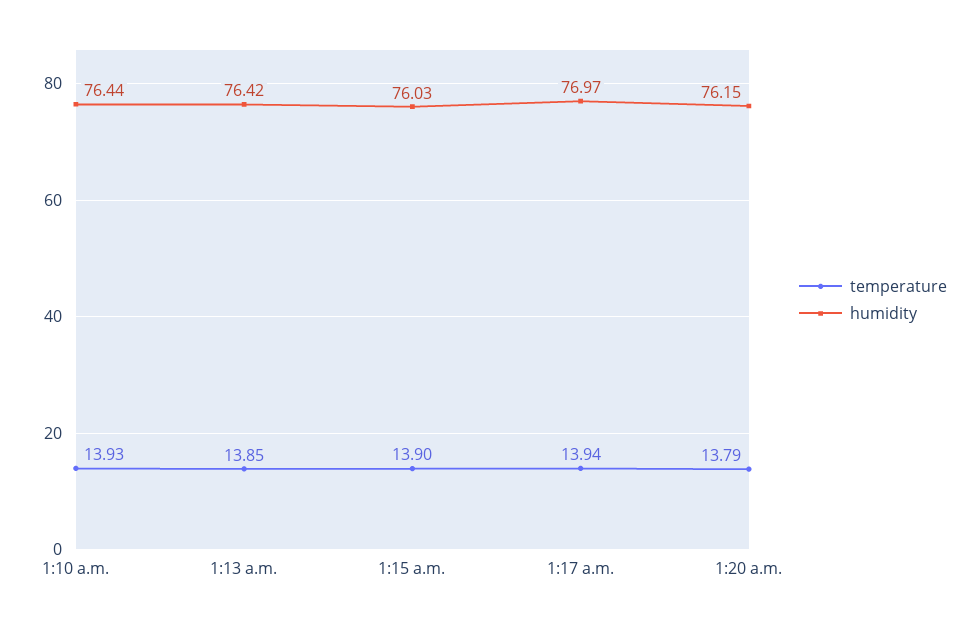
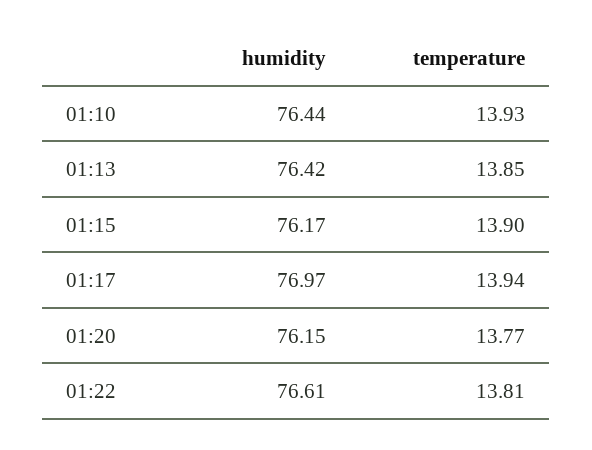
humidity, 1:15 a.m.: 76.03 -> 76.17
temperature, 1:20 a.m.: 13.79 -> 13.77
humidity, 01:22: none -> 76.61
temperature, 01:22: none -> 13.81

